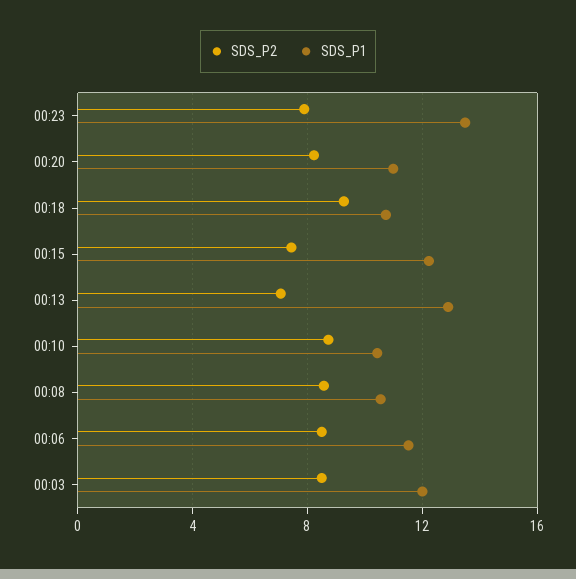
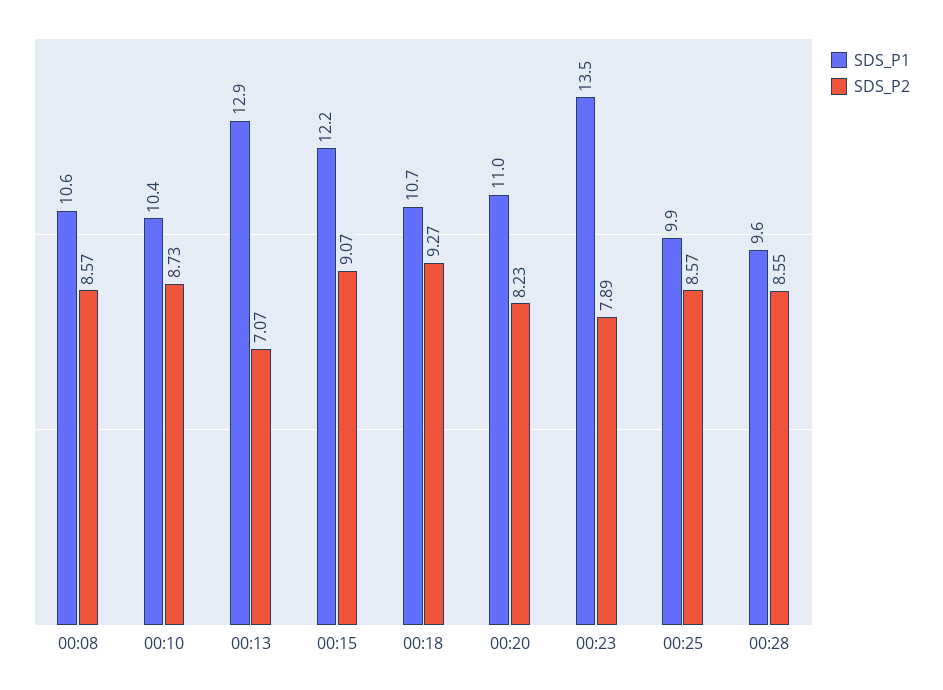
SDS_P2, 00:15: 7.5 -> 9.07
SDS_P2, 00:06: 8.5 -> none
SDS_P1, 00:06: 11.5 -> none
SDS_P2, 00:03: 8.5 -> none
SDS_P1, 00:03: 12 -> none
SDS_P1, 00:25: none -> 9.9
SDS_P2, 00:25: none -> 8.57
SDS_P1, 00:28: none -> 9.6
SDS_P2, 00:28: none -> 8.55

